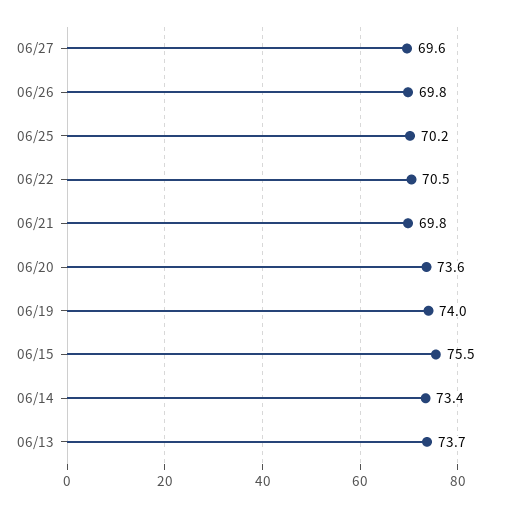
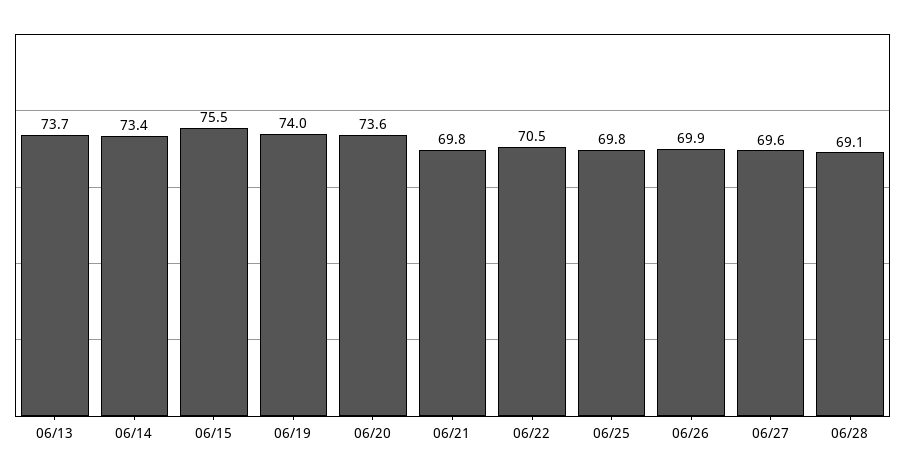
06/26: 69.8 -> 69.9
06/25: 70.2 -> 69.8
06/28: none -> 69.1

